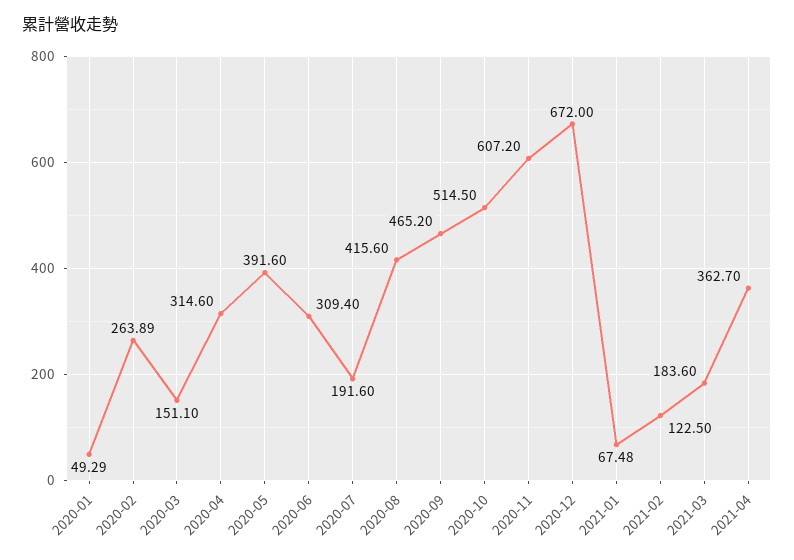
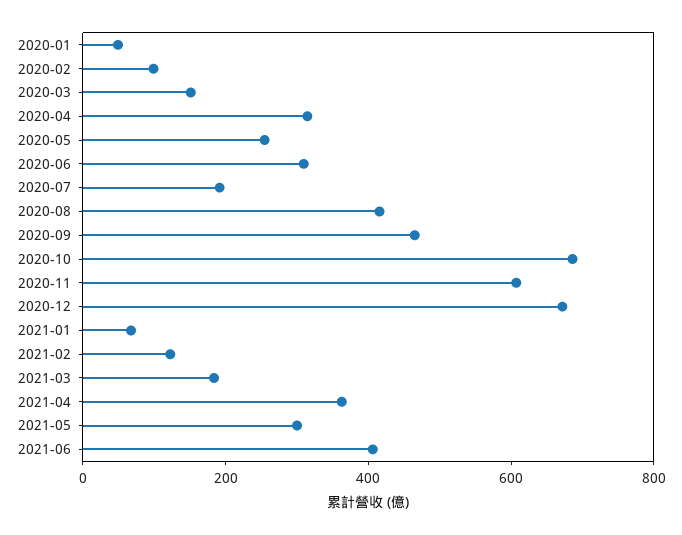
2020-02: 263.89 -> 100
2020-05: 391.6 -> 250
2020-10: 514.5 -> 700
2021-05: none -> 300
2021-06: none -> 400

